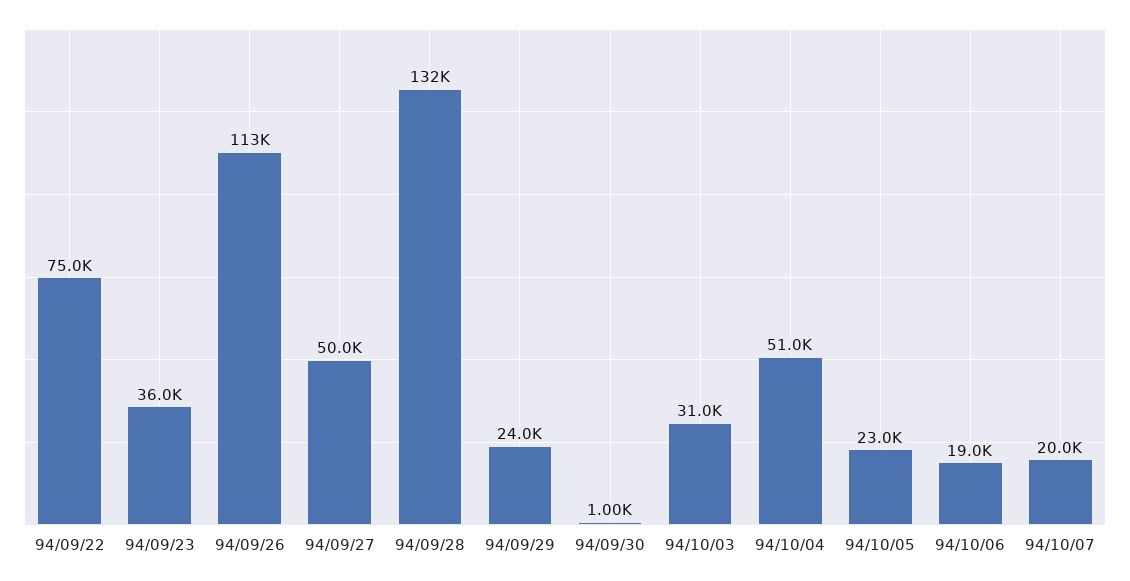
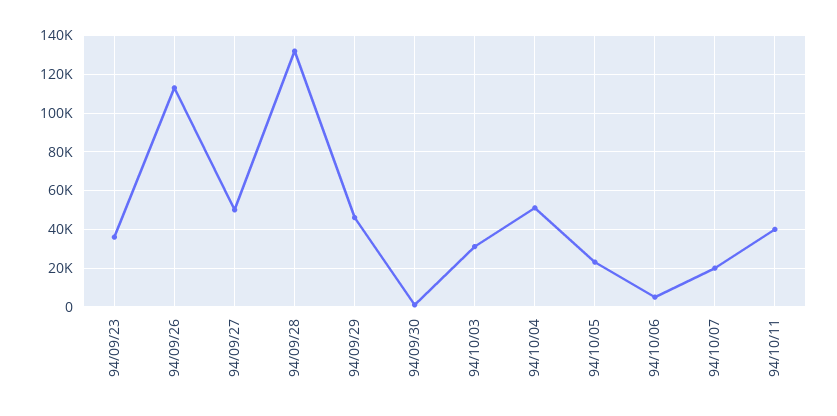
94/09/22: 75000 -> none
94/09/29: 24000 -> 45000
94/10/06: 19000 -> 5000
94/10/11: none -> 40000

